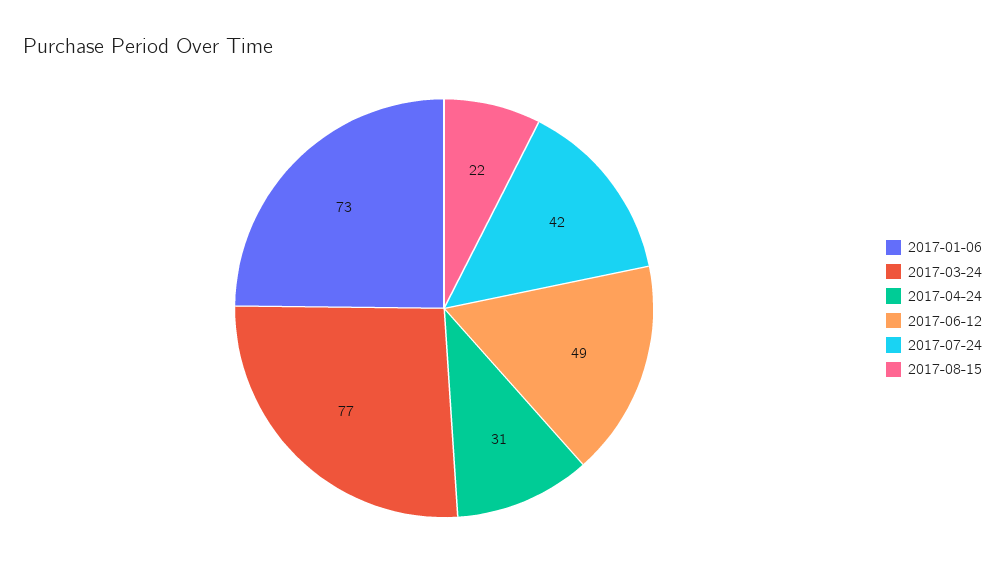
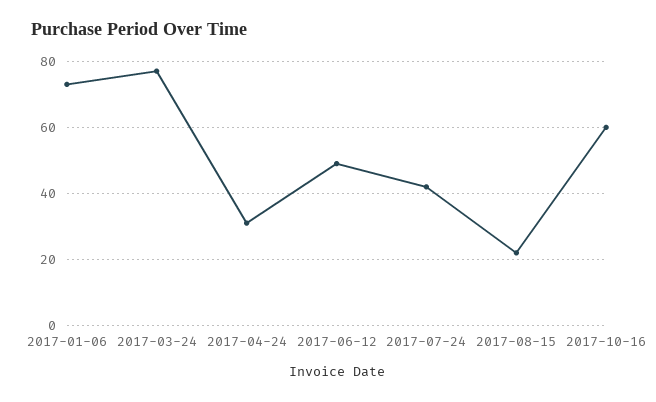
2017-10-16: none -> 60

